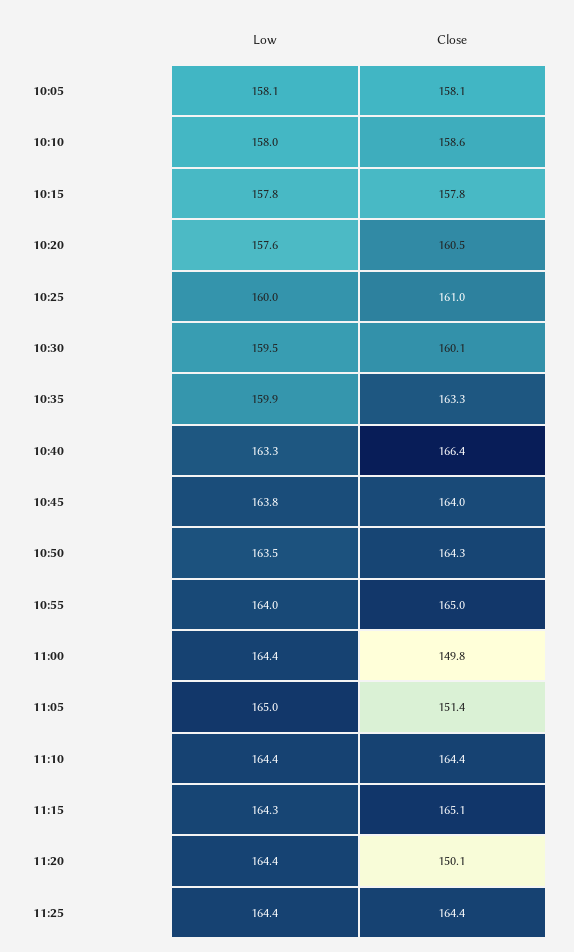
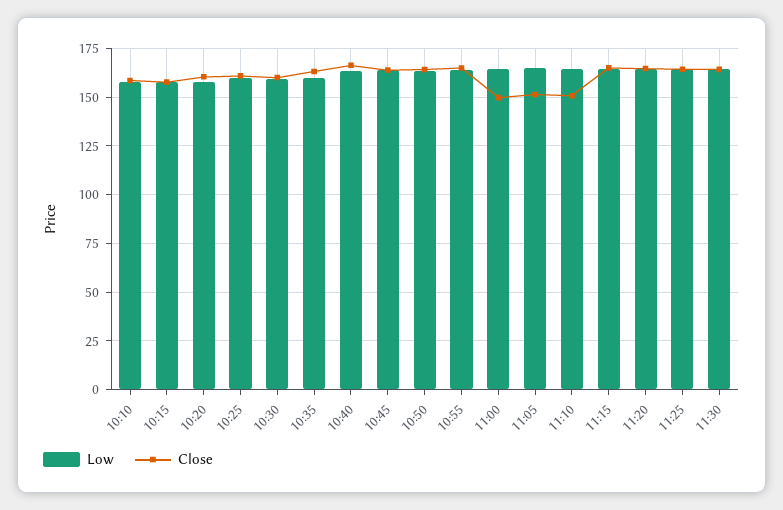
Low, 10:05: 158.1 -> none
Close, 10:05: 158.1 -> none
Close, 11:10: 164.4 -> 150
Close, 11:20: 150.1 -> 165
Low, 11:30: none -> 165
Close, 11:30: none -> 165

